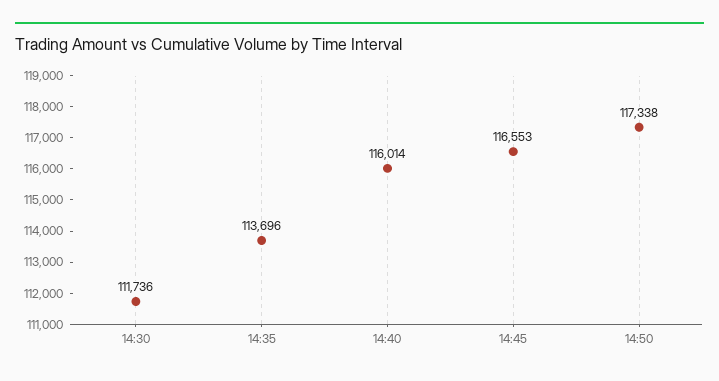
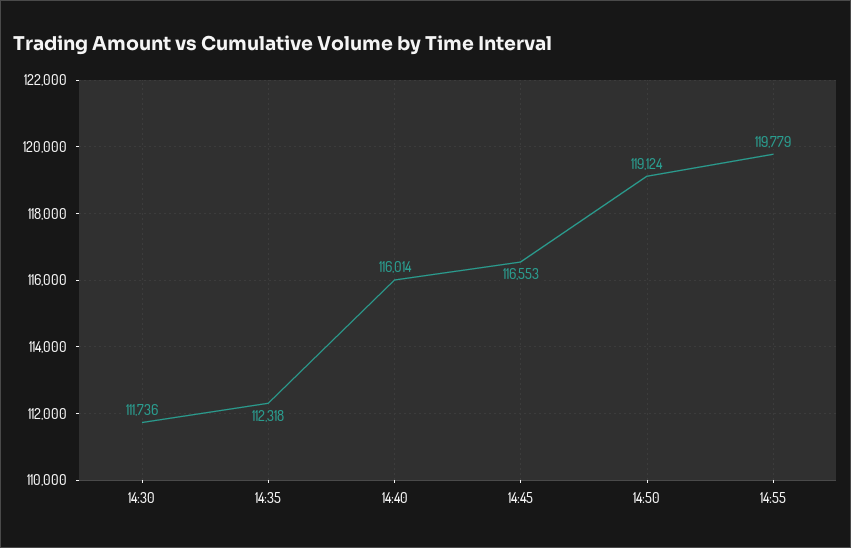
14:35: 113696 -> 112318
14:50: 117338 -> 119124
14:55: none -> 119779

